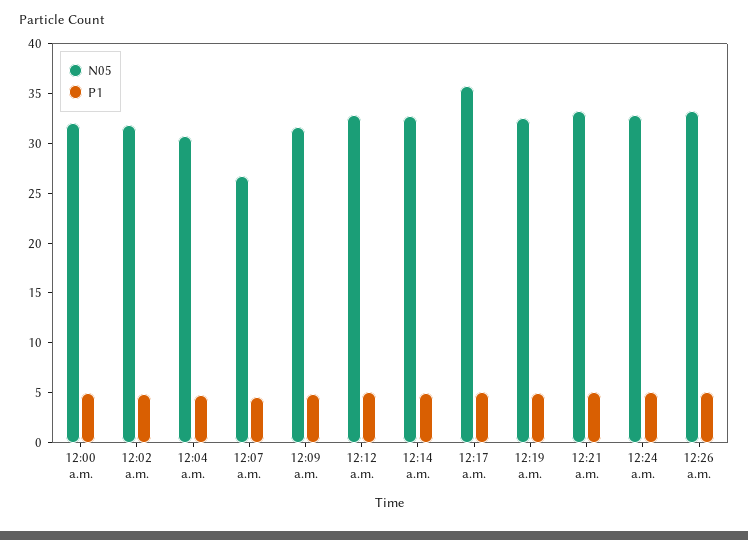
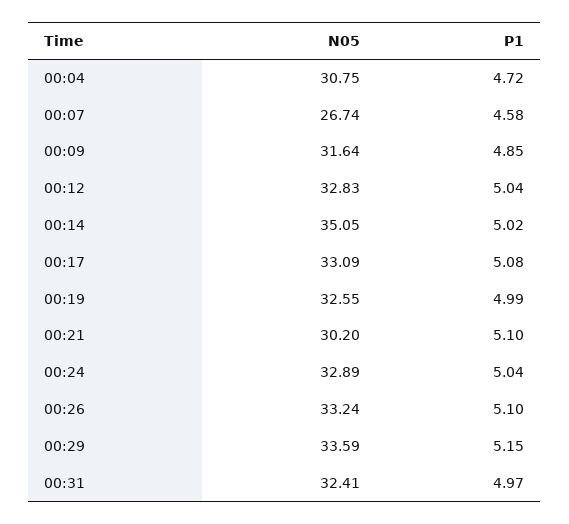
N05, 12:00 a.m.: 32 -> none
P1, 12:00 a.m.: 5 -> none
N05, 12:02 a.m.: 32 -> none
P1, 12:02 a.m.: 5 -> none
N05, 12:14 a.m.: 33 -> 35.05
N05, 12:17 a.m.: 36 -> 33.09
N05, 12:21 a.m.: 33 -> 30.2
N05, 00:29: none -> 33.59
P1, 00:29: none -> 5.15
N05, 00:31: none -> 32.41
P1, 00:31: none -> 4.97

